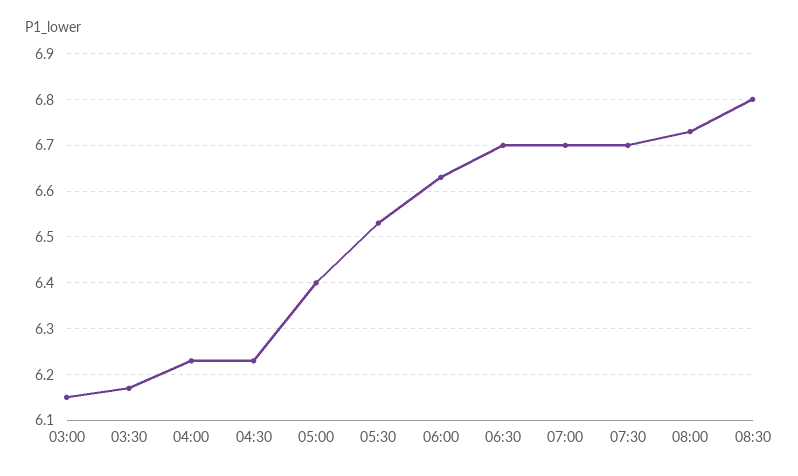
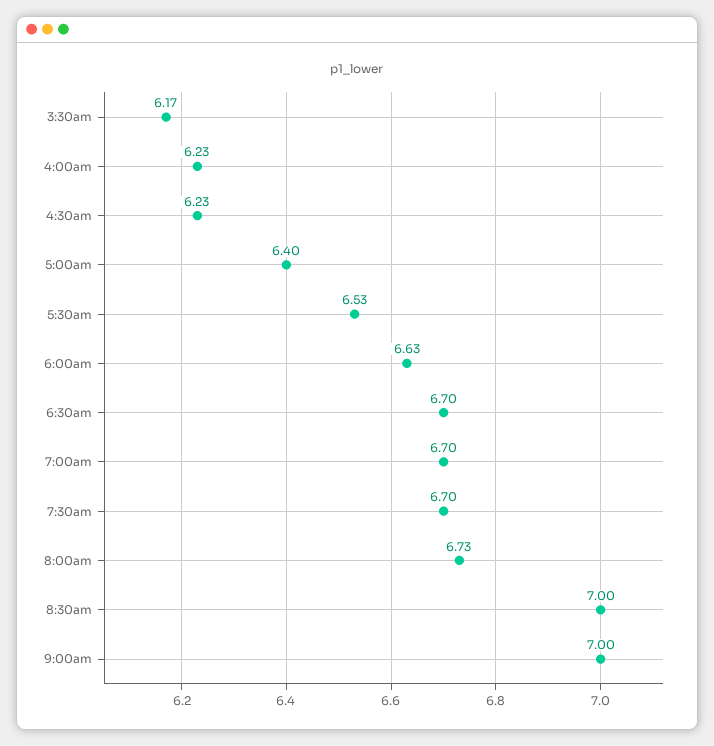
03:00: 6.15 -> none
08:30: 6.8 -> 7
9:00am: none -> 7

